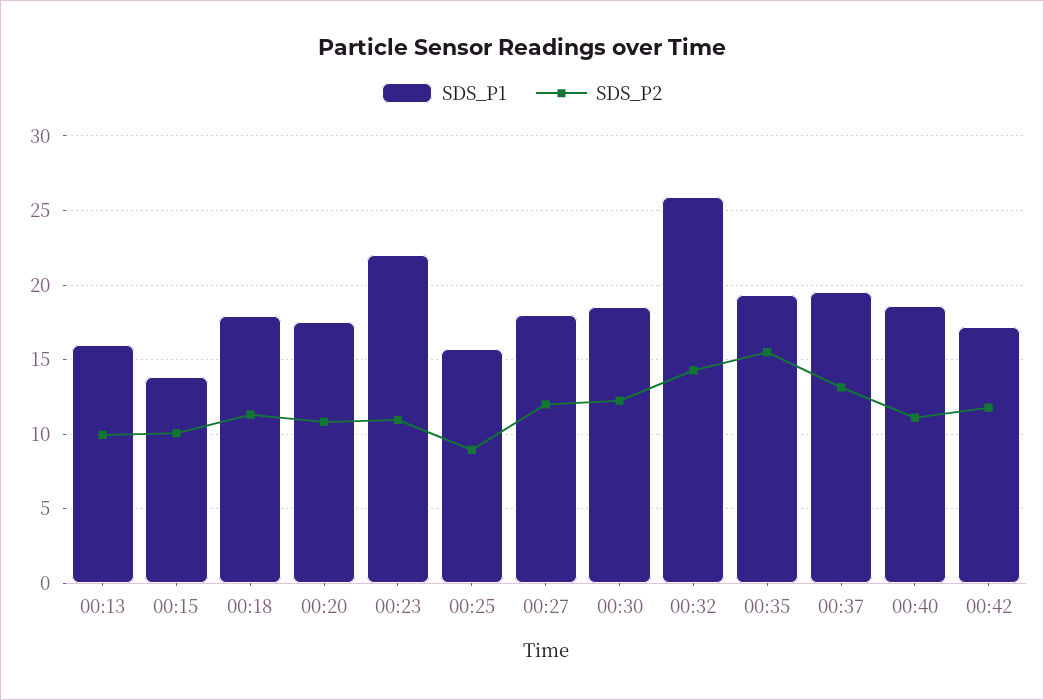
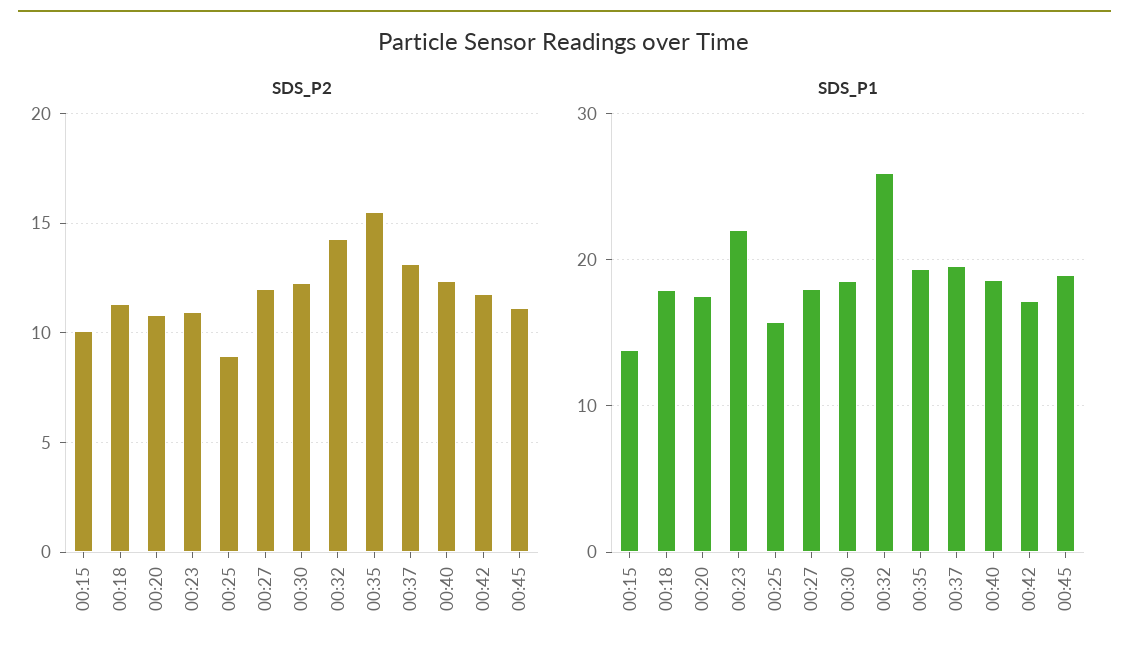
SDS_P1, 00:13: 16 -> none
SDS_P2, 00:13: 10 -> none
SDS_P2, 00:40: 11 -> 12.5
SDS_P2, 00:45: none -> 11
SDS_P1, 00:45: none -> 19

